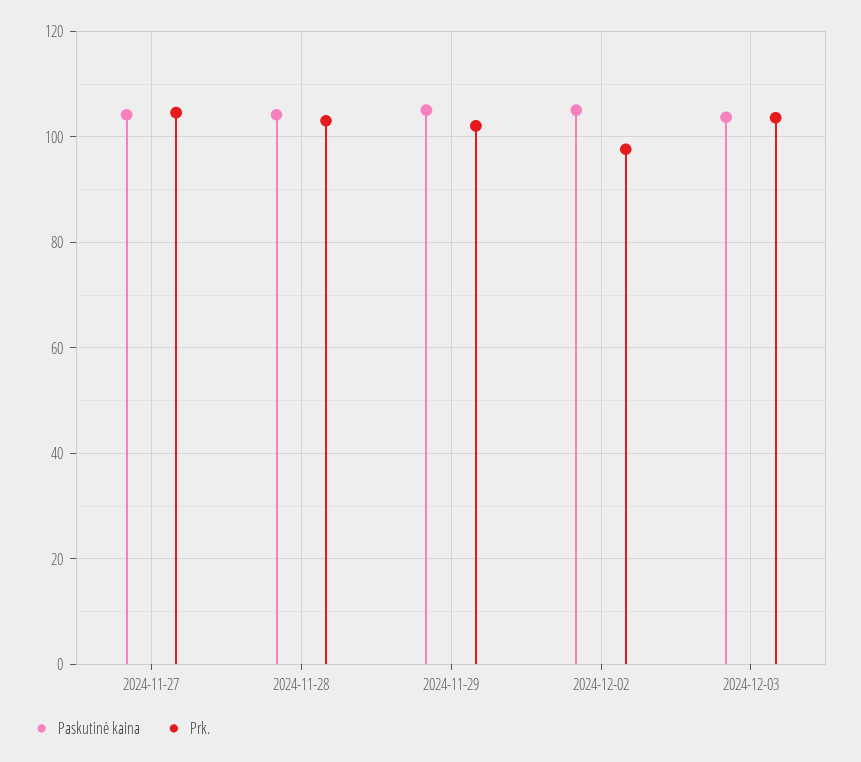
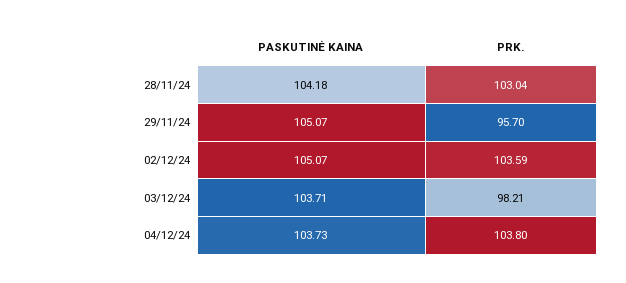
Paskutinė kaina, 2024-11-27: 104 -> none
Prk., 2024-11-27: 104 -> none
Prk., 2024-11-29: 102 -> 95.7
Prk., 2024-12-02: 98 -> 103.59
Prk., 2024-12-03: 104 -> 98.21
Paskutinė kaina, 04/12/24: none -> 103.73
Prk., 04/12/24: none -> 103.8

